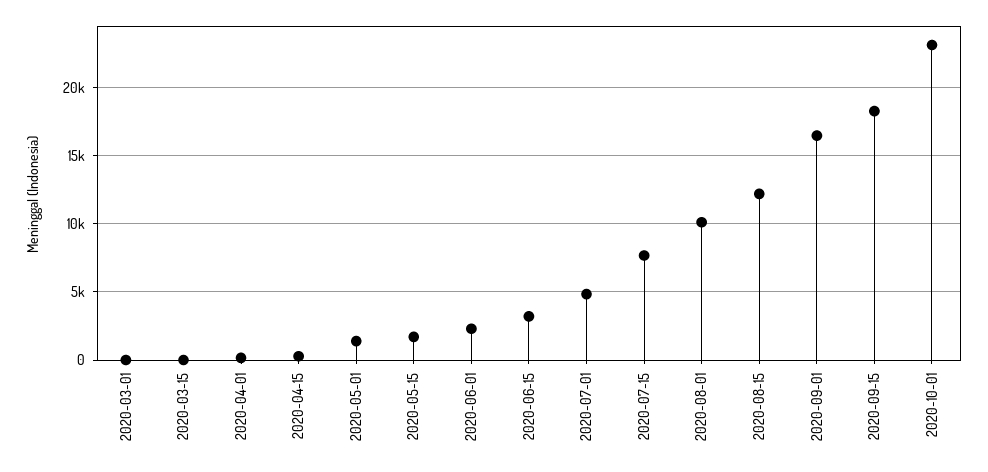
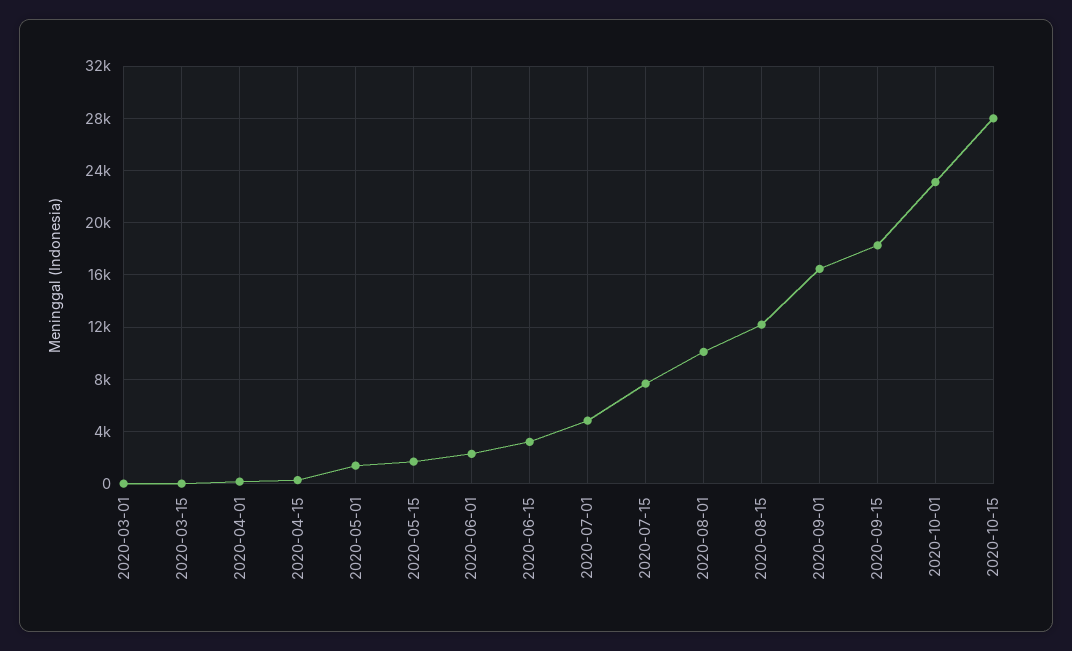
2020-10-15: none -> 28000

